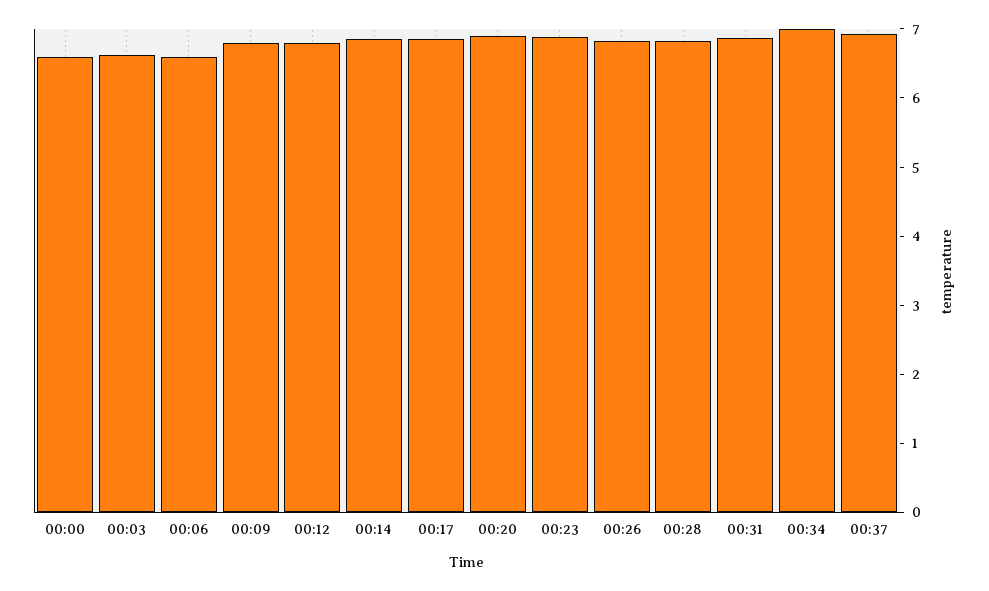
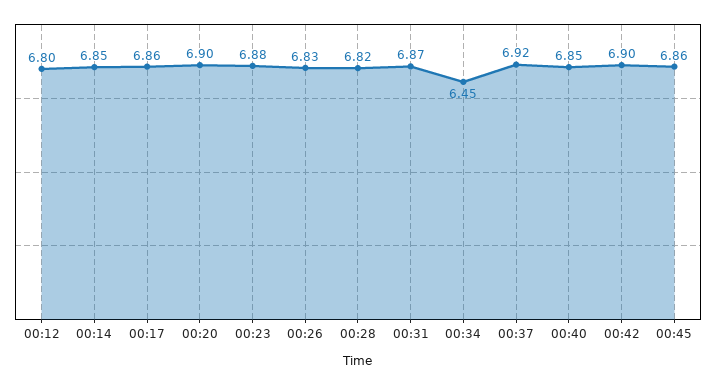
00:00: 6.6 -> none
00:03: 6.6 -> none
00:06: 6.6 -> none
00:09: 6.8 -> none
00:34: 7 -> 6.45
00:40: none -> 6.85
00:42: none -> 6.9
00:45: none -> 6.86

